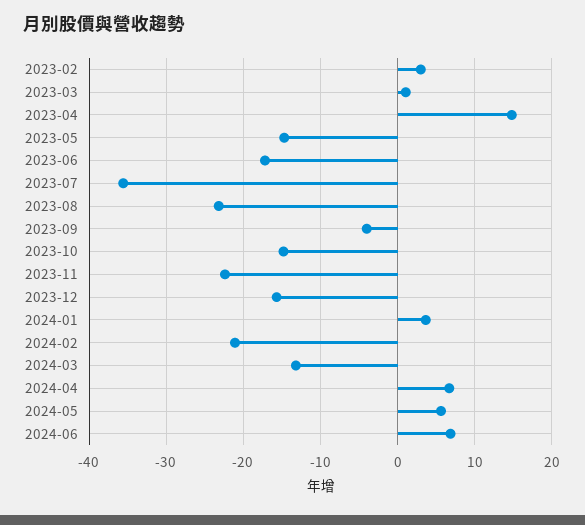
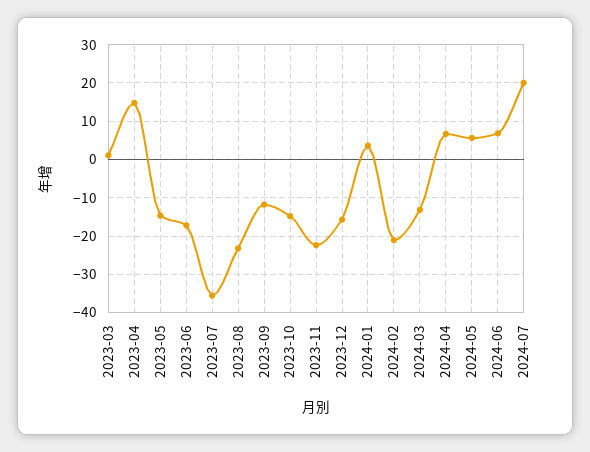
2023-02: 3 -> none
2023-09: -4 -> -12
2024-07: none -> 20

